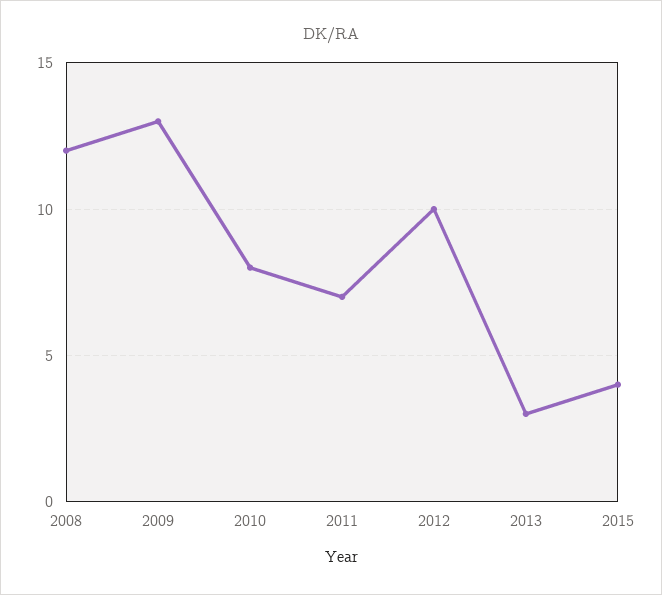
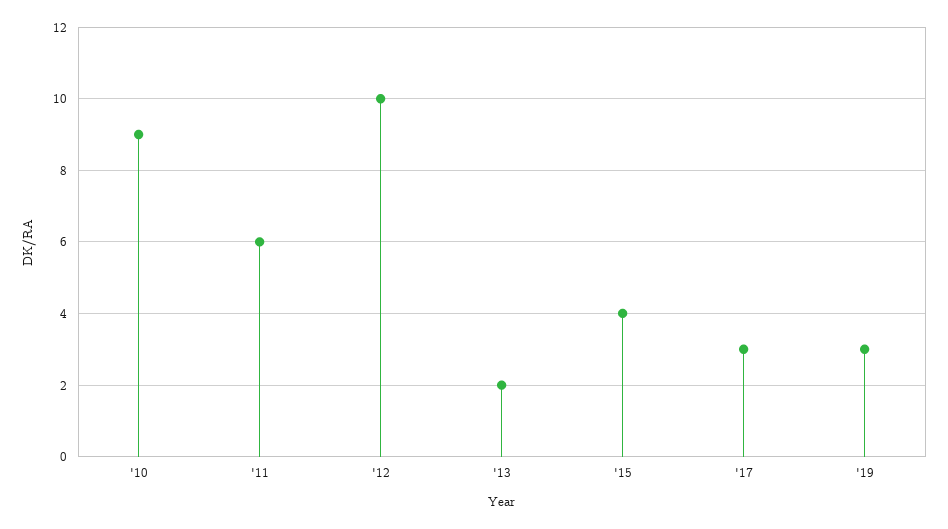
2008: 12 -> none
2009: 13 -> none
2010: 8 -> 9
2011: 7 -> 6
2013: 3 -> 2
'17: none -> 3
'19: none -> 3

